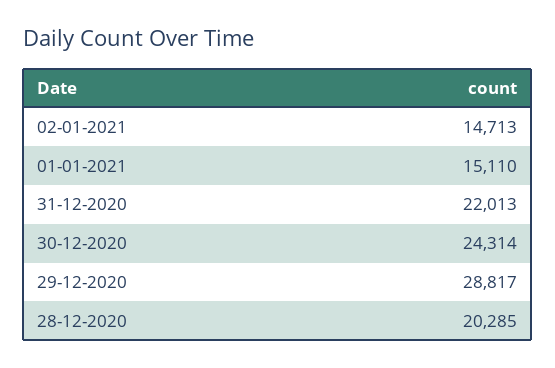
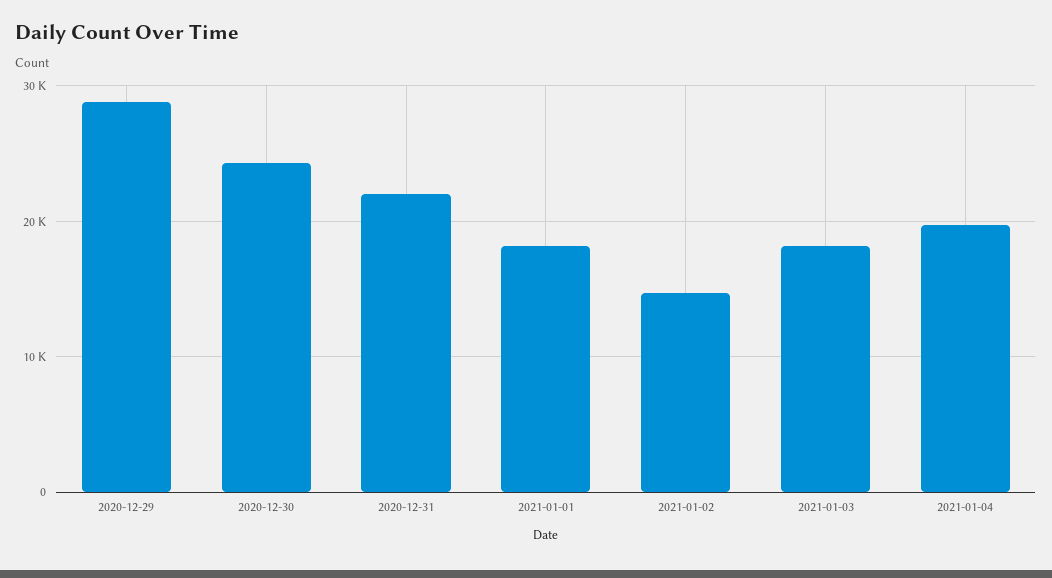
01-01-2021: 15110 -> 18000
28-12-2020: 20285 -> none
2021-01-03: none -> 18000
2021-01-04: none -> 20000

